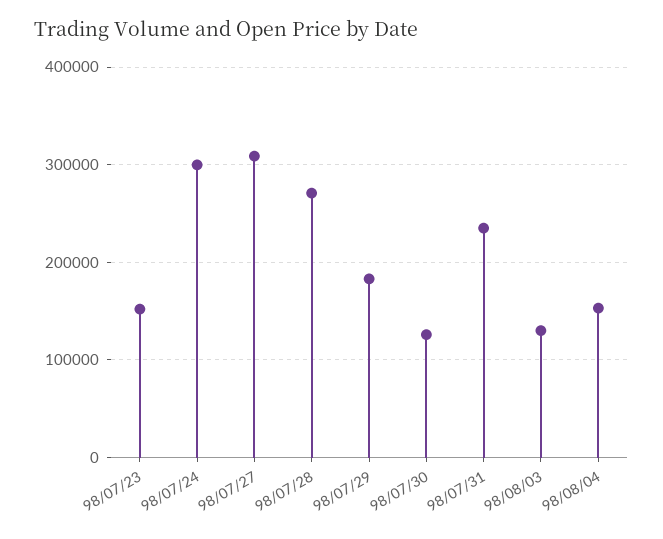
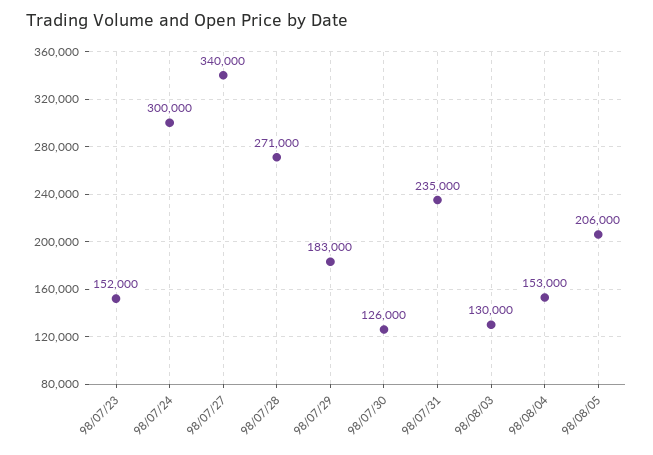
98/07/27: 310000 -> 340000
98/08/05: none -> 206000

